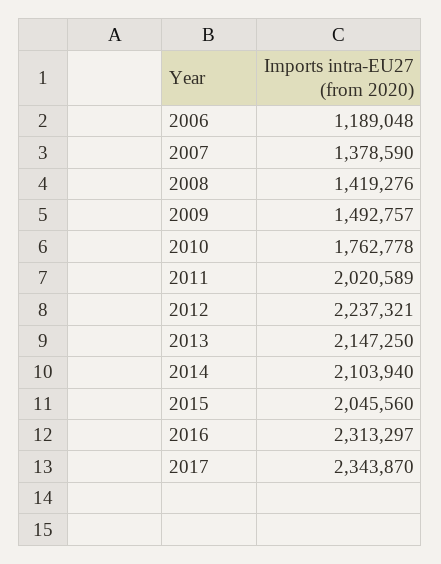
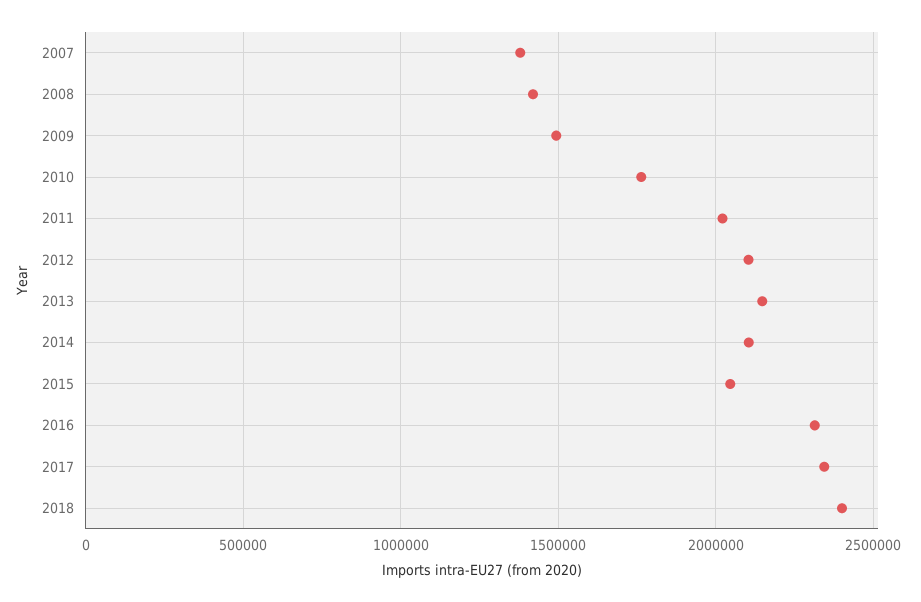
2006: 1189048 -> none
2012: 2237321 -> 2100000
2018: none -> 2400000

